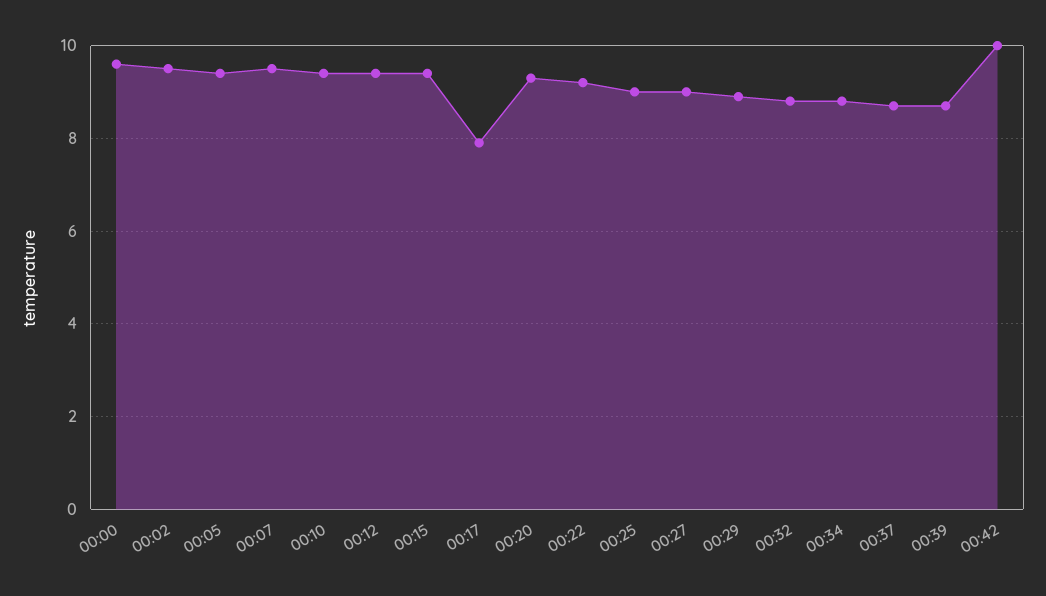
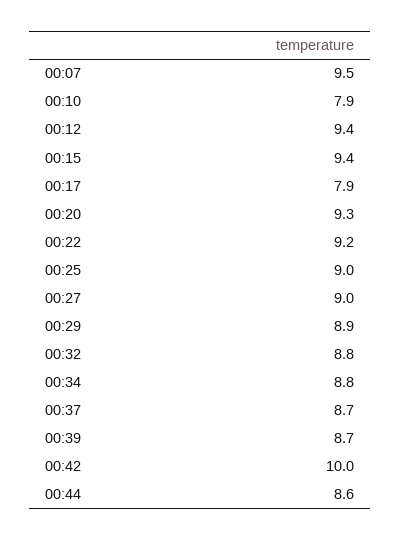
00:00: 9.5 -> none
00:02: 9.5 -> none
00:05: 9.5 -> none
00:10: 9.5 -> 7.9
00:44: none -> 8.6

